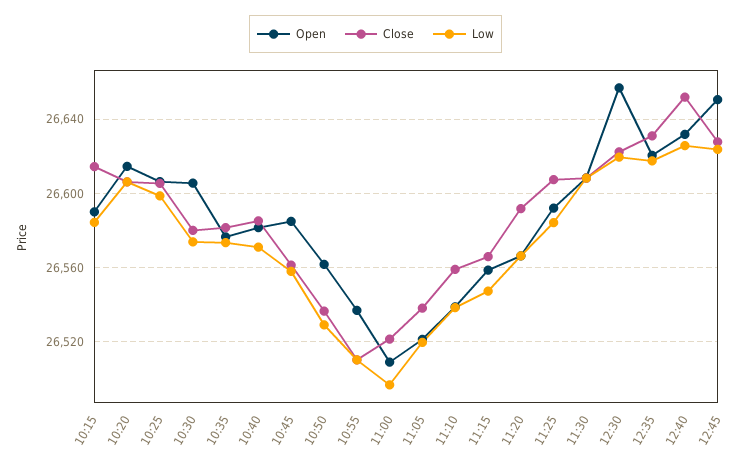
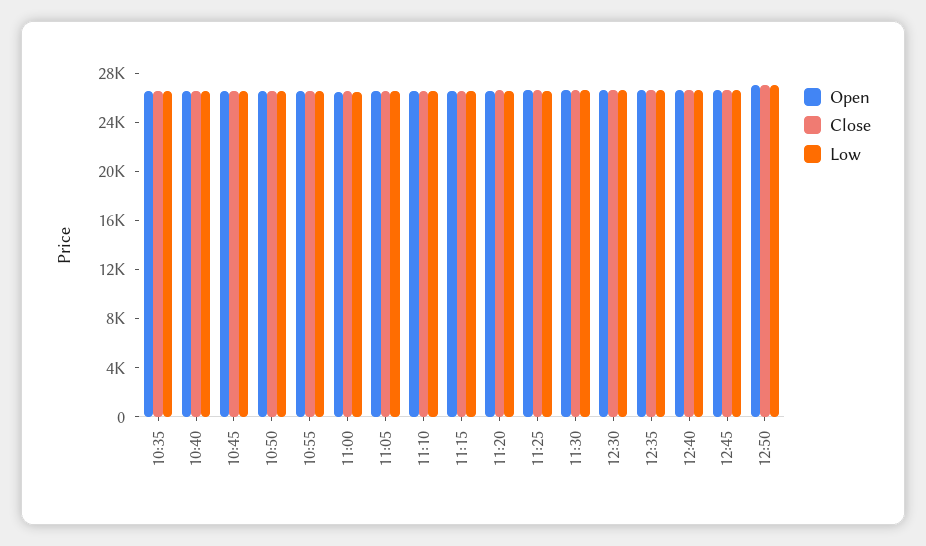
Open, 10:15: 26590 -> none
Close, 10:15: 26615 -> none
Low, 10:15: 26585 -> none
Open, 10:20: 26615 -> none
Close, 10:20: 26605 -> none
Low, 10:20: 26605 -> none
Open, 10:25: 26605 -> none
Close, 10:25: 26605 -> none
Low, 10:25: 26600 -> none
Open, 10:30: 26605 -> none
Close, 10:30: 26580 -> none
Low, 10:30: 26575 -> none
Open, 12:50: none -> 27000
Close, 12:50: none -> 27000
Low, 12:50: none -> 27000

